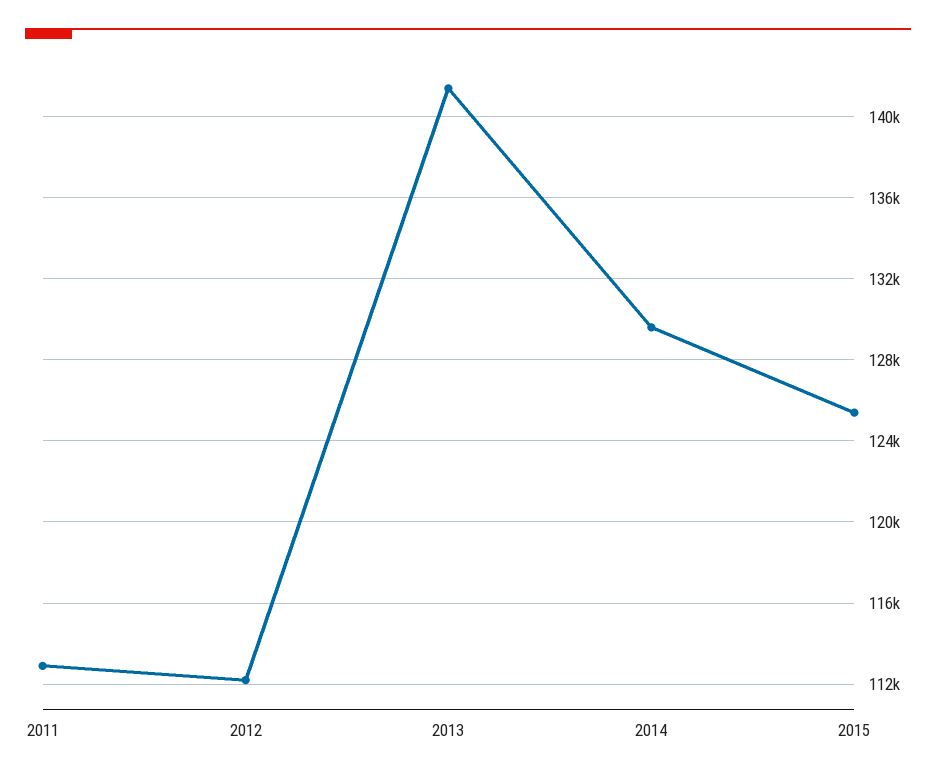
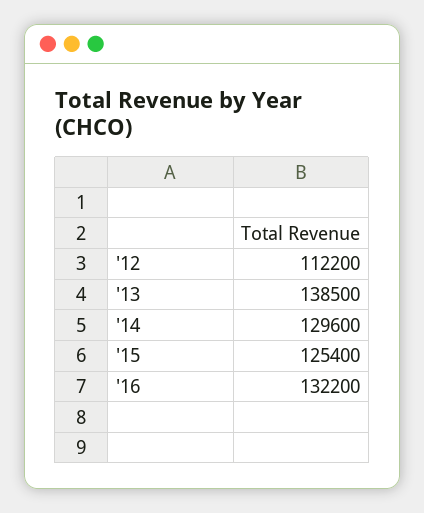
2011: 113000 -> none
2013: 141500 -> 138500
'16: none -> 132200

